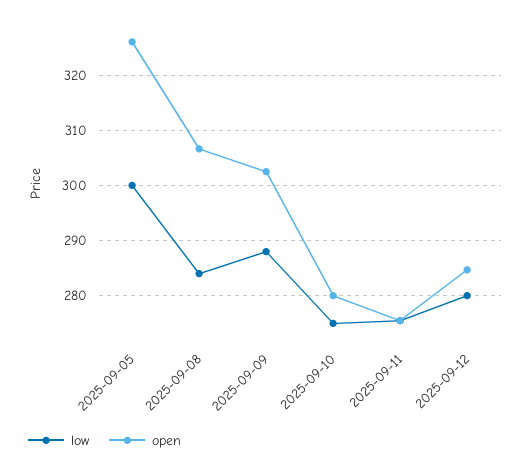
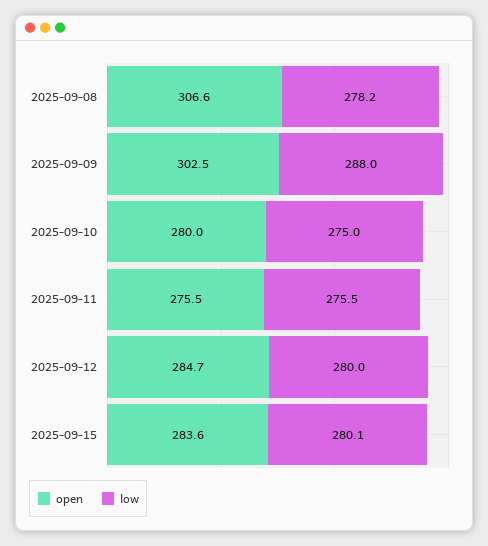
low, 2025-09-05: 300 -> none
open, 2025-09-05: 326 -> none
low, 2025-09-08: 284 -> 278.2
open, 2025-09-15: none -> 283.6
low, 2025-09-15: none -> 280.1

